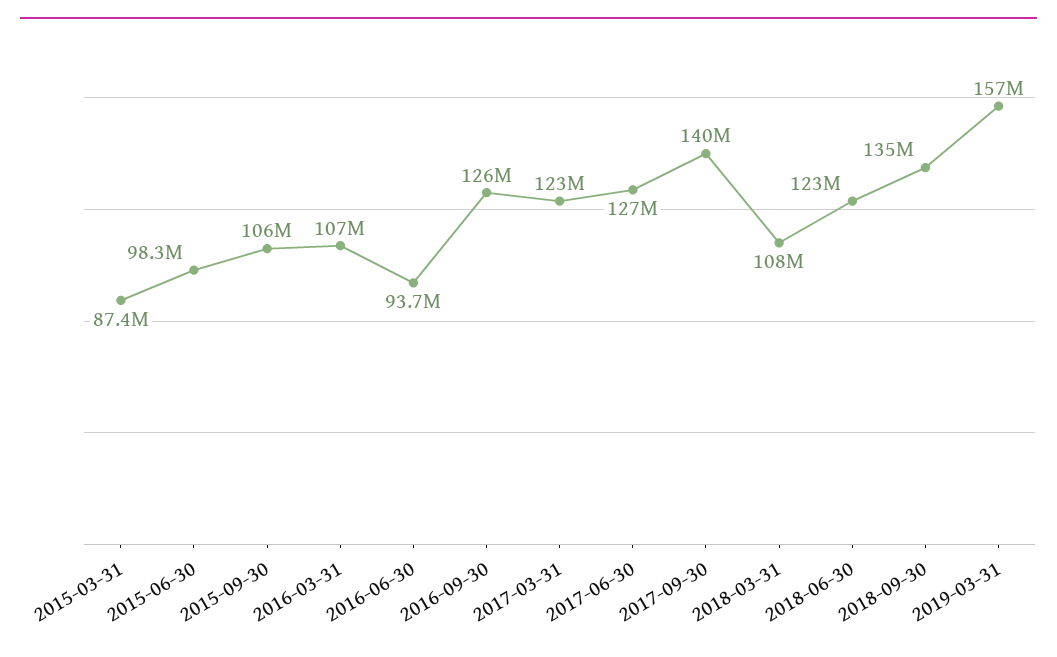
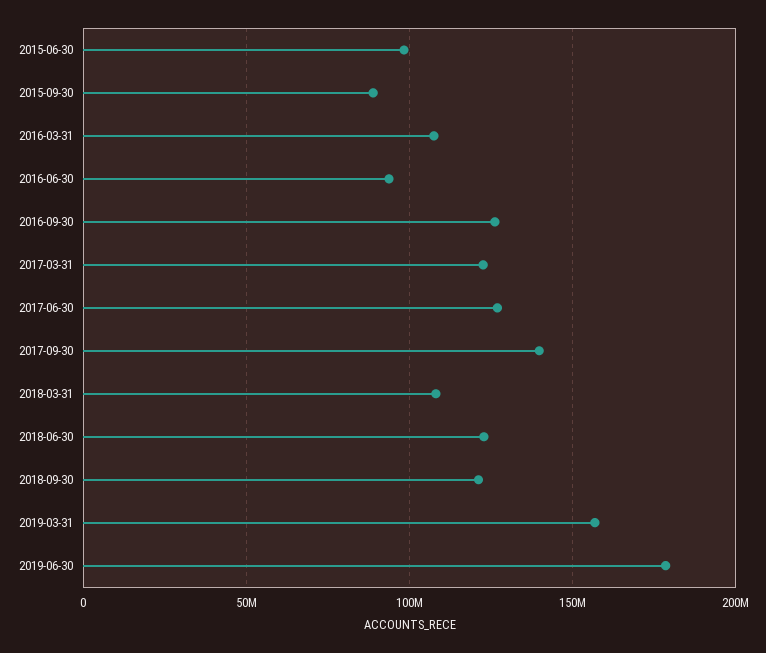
2015-03-31: 87400000 -> none
2015-09-30: 106000000 -> 90000000
2018-09-30: 135000000 -> 120000000
2019-06-30: none -> 180000000

